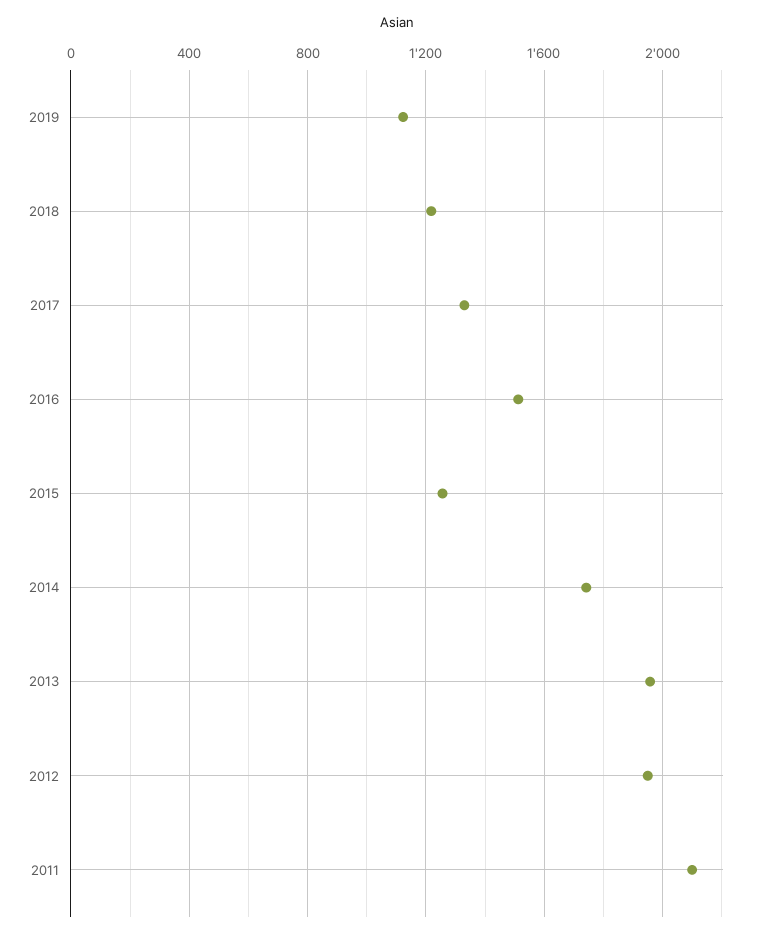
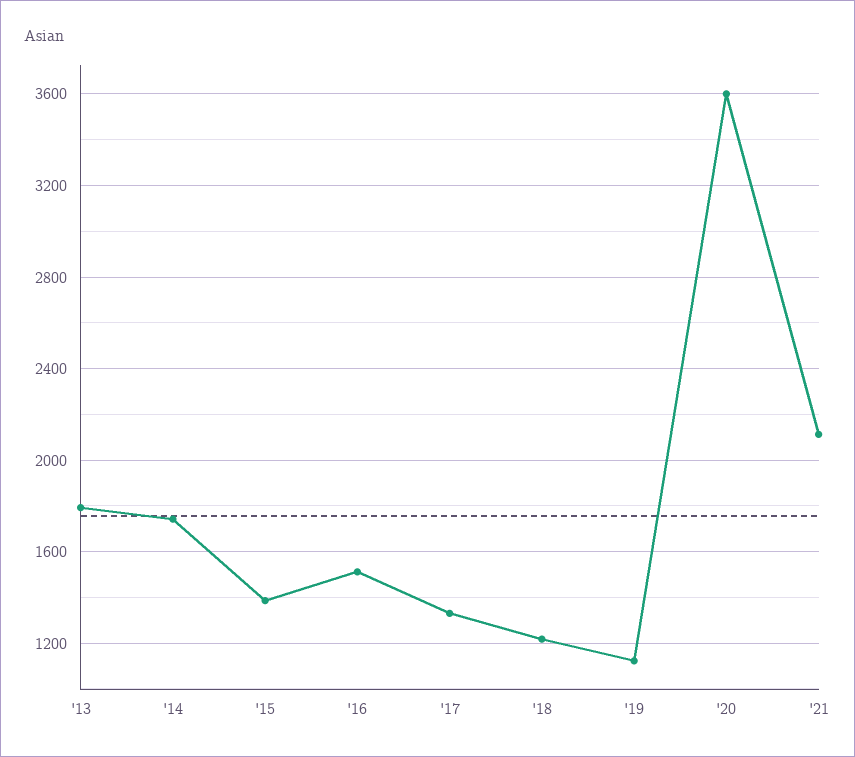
2015: 1250 -> 1400
2013: 1950 -> 1800
2012: 1950 -> none
2011: 2100 -> none
'20: none -> 3600
'21: none -> 2100

